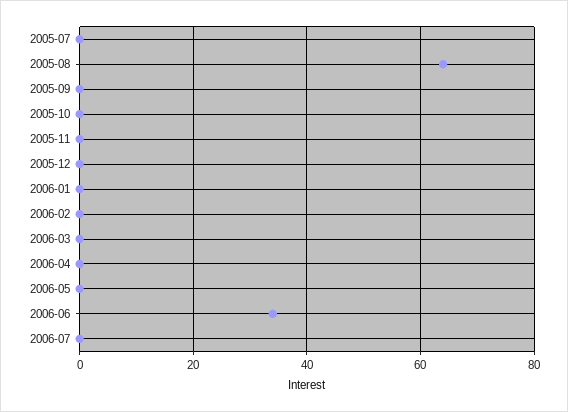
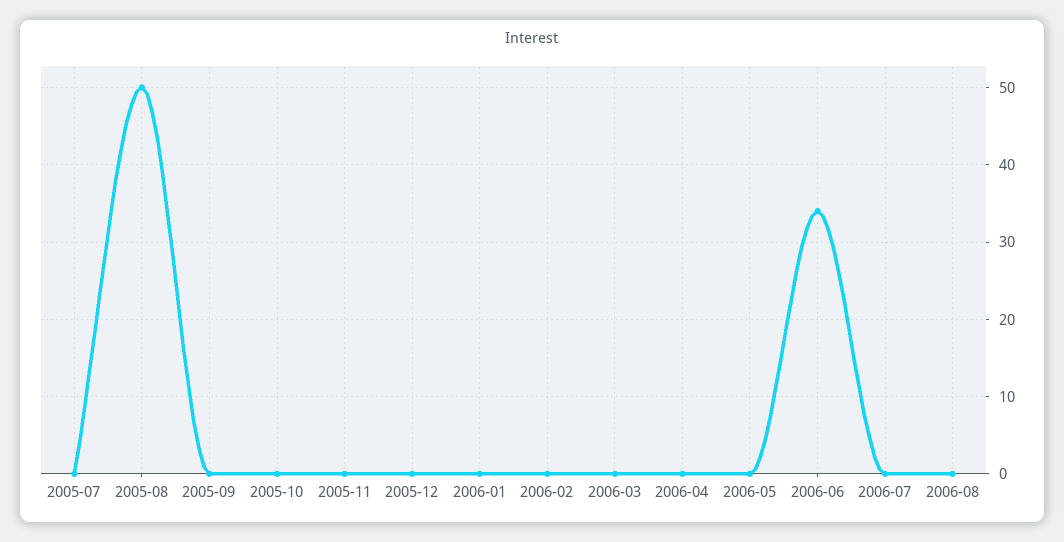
2005-08: 65 -> 50
2006-08: none -> 0

